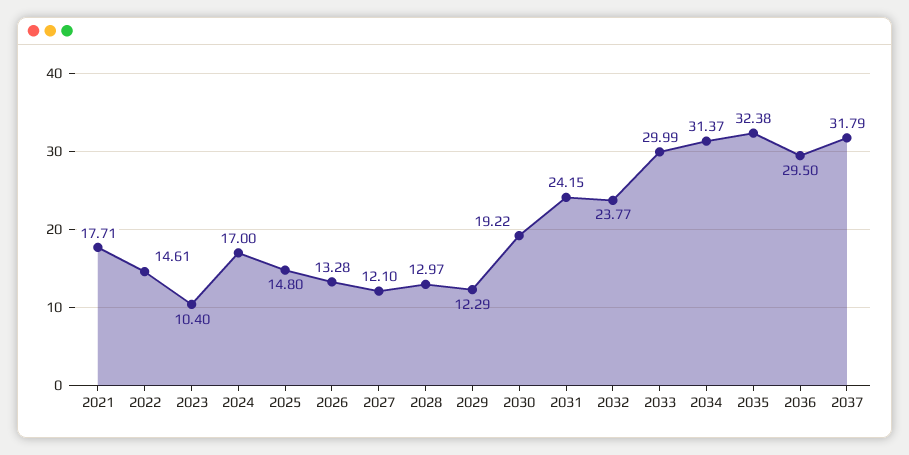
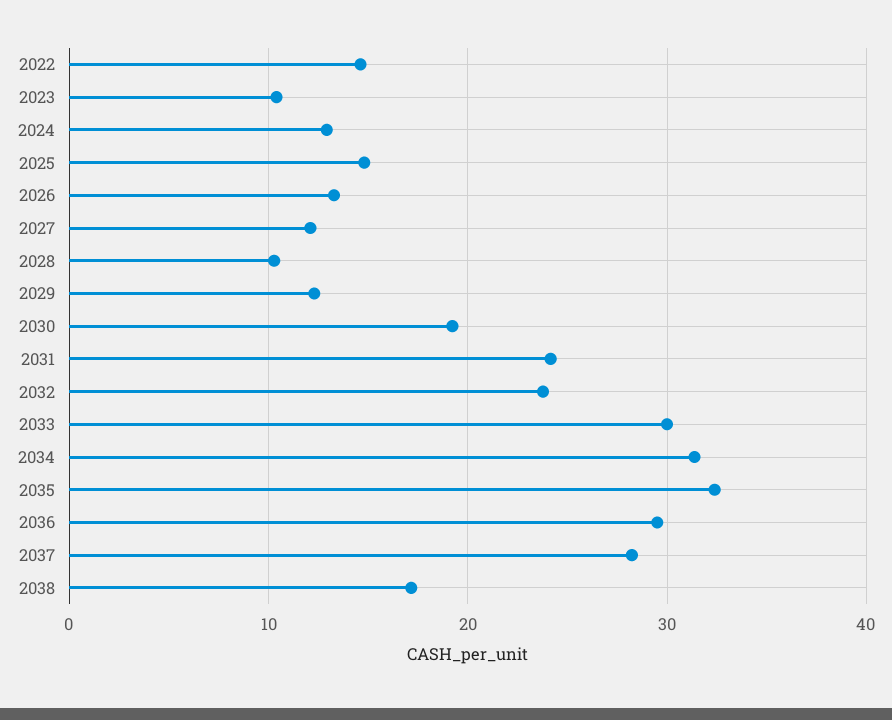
2021: 17.71 -> none
2024: 17 -> 13
2028: 12.97 -> 10
2037: 31.79 -> 28
2038: none -> 17

